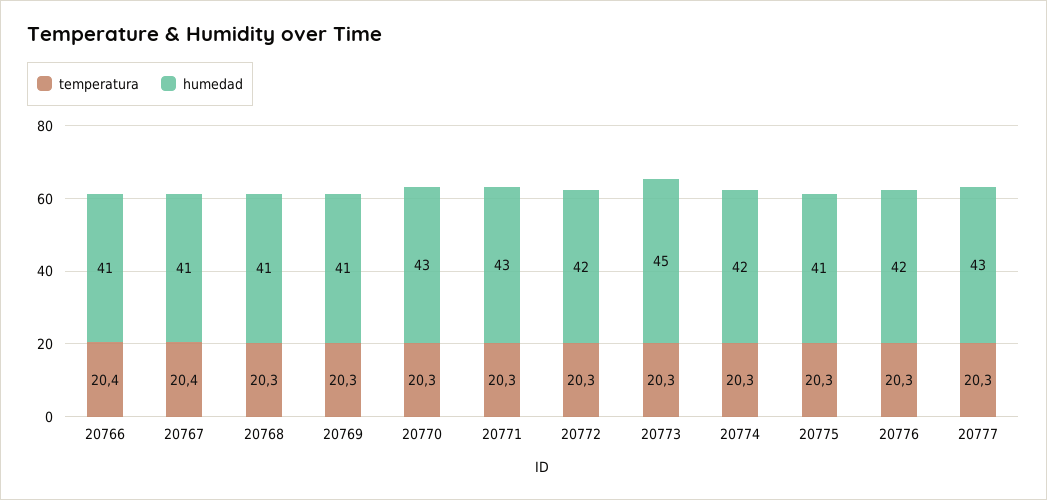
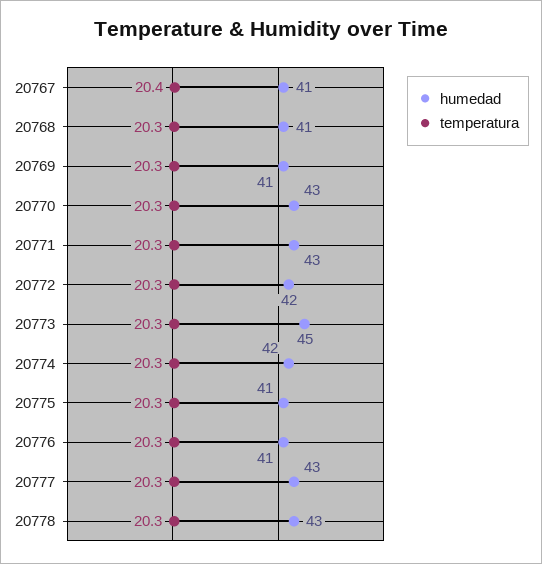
temperatura, 20766: 20.4 -> none
humedad, 20766: 41 -> none
humedad, 20776: 42 -> 41
humedad, 20778: none -> 43
temperatura, 20778: none -> 20.3

